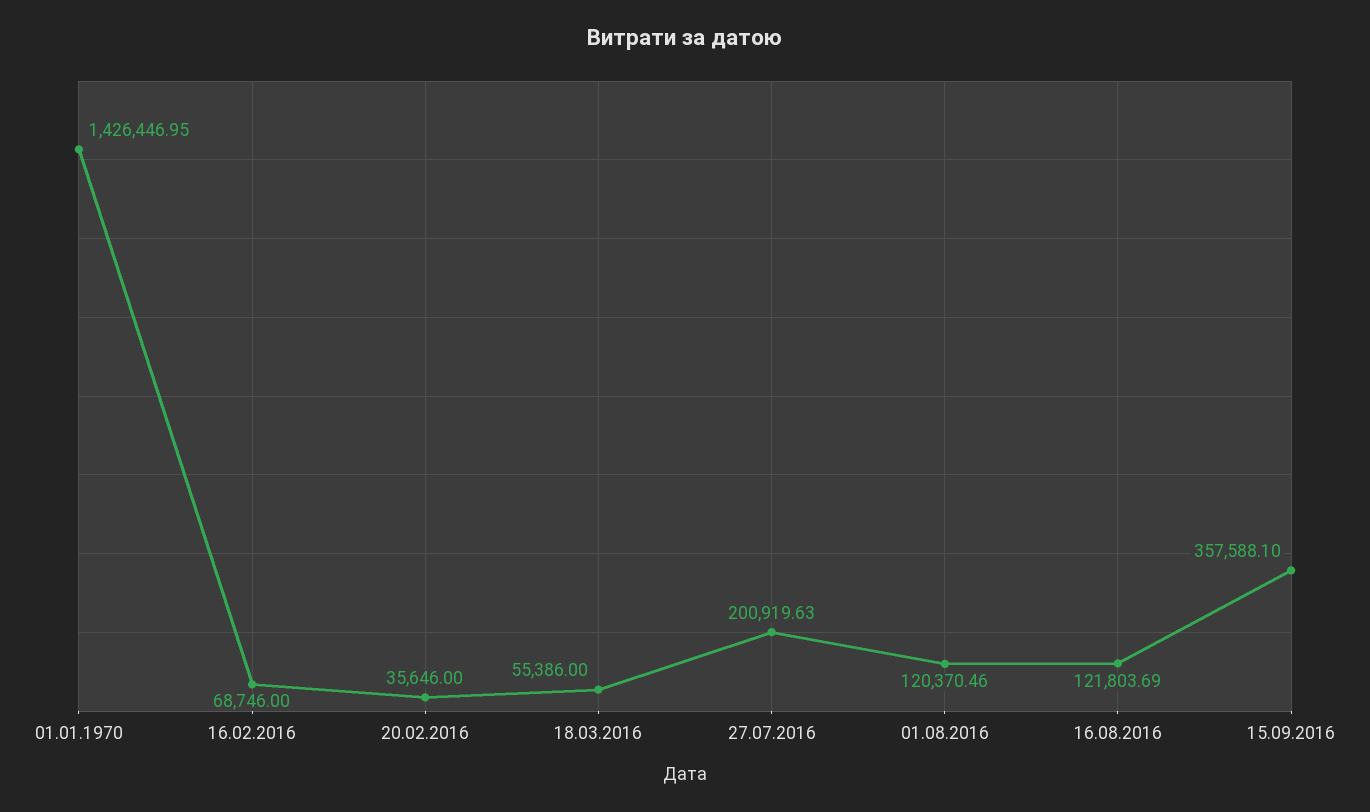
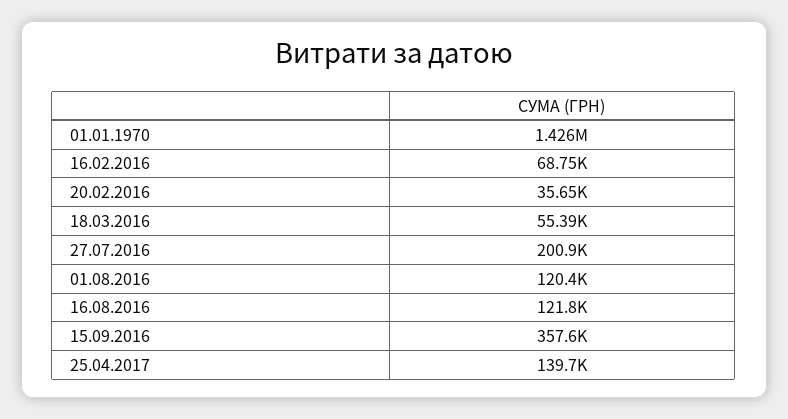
25.04.2017: none -> 139700

